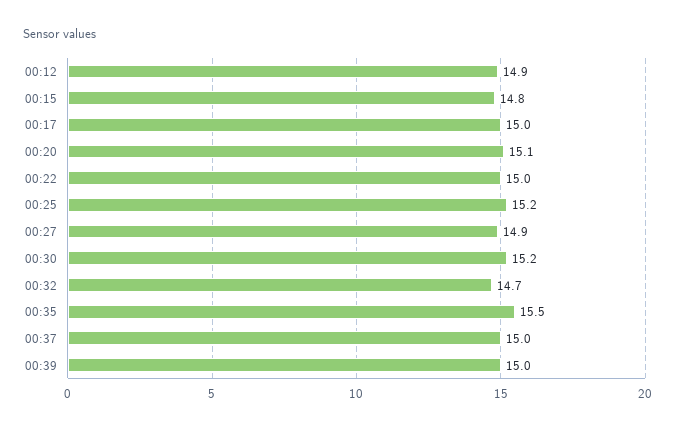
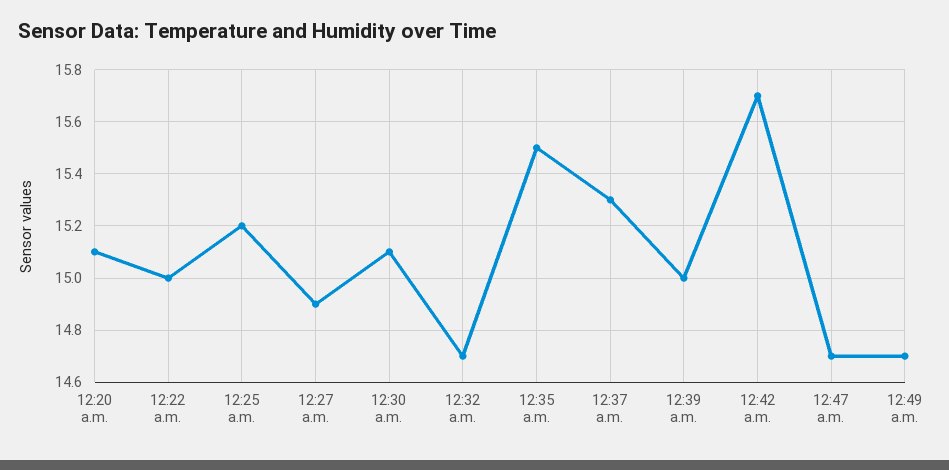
00:12: 14.9 -> none
00:15: 14.8 -> none
00:17: 15 -> none
00:30: 15.2 -> 15.1
00:37: 15 -> 15.3
12:42 a.m.: none -> 15.7
12:47 a.m.: none -> 14.7
12:49 a.m.: none -> 14.7

